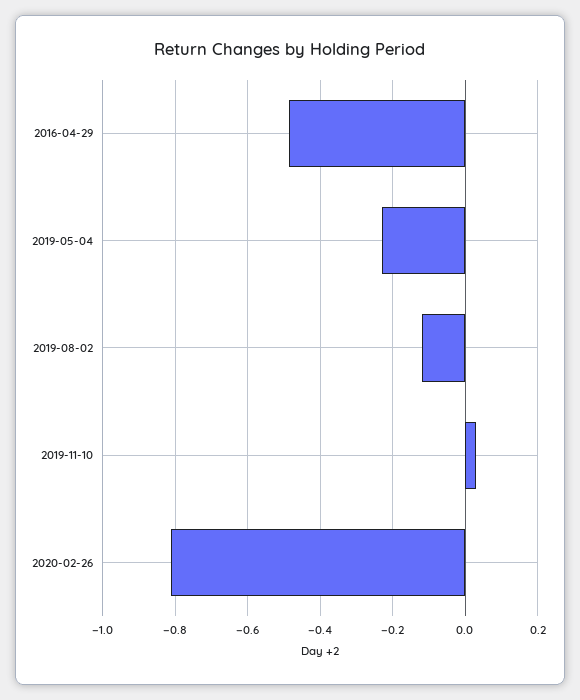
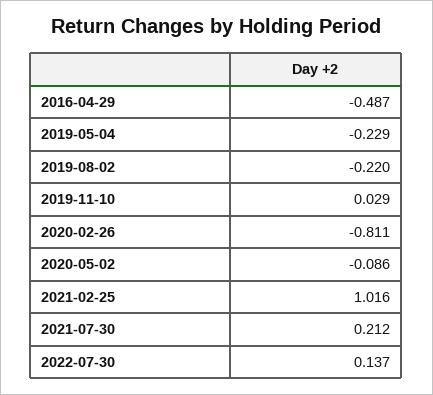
2019-08-02: -0.12 -> -0.22
2020-05-02: none -> -0.086
2021-02-25: none -> 1.016
2021-07-30: none -> 0.212
2022-07-30: none -> 0.137

